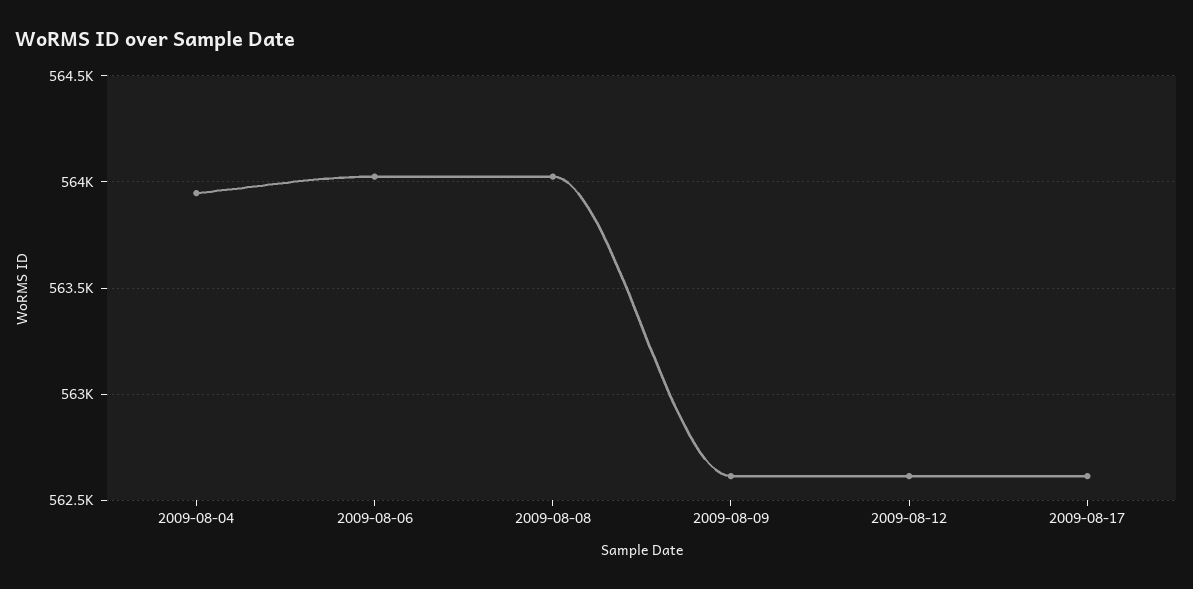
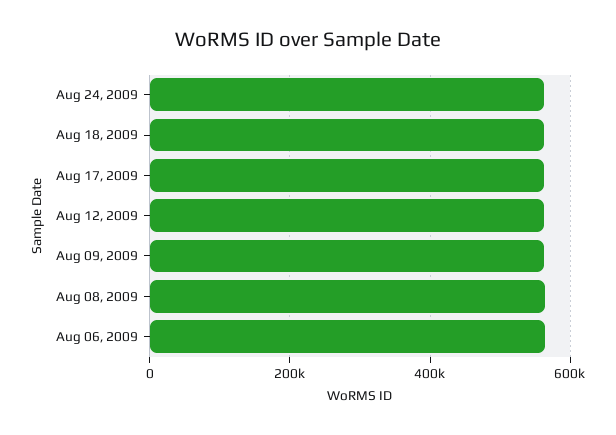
2009-08-04: 563950 -> none
Aug 24, 2009: none -> 560000
Aug 18, 2009: none -> 560000

